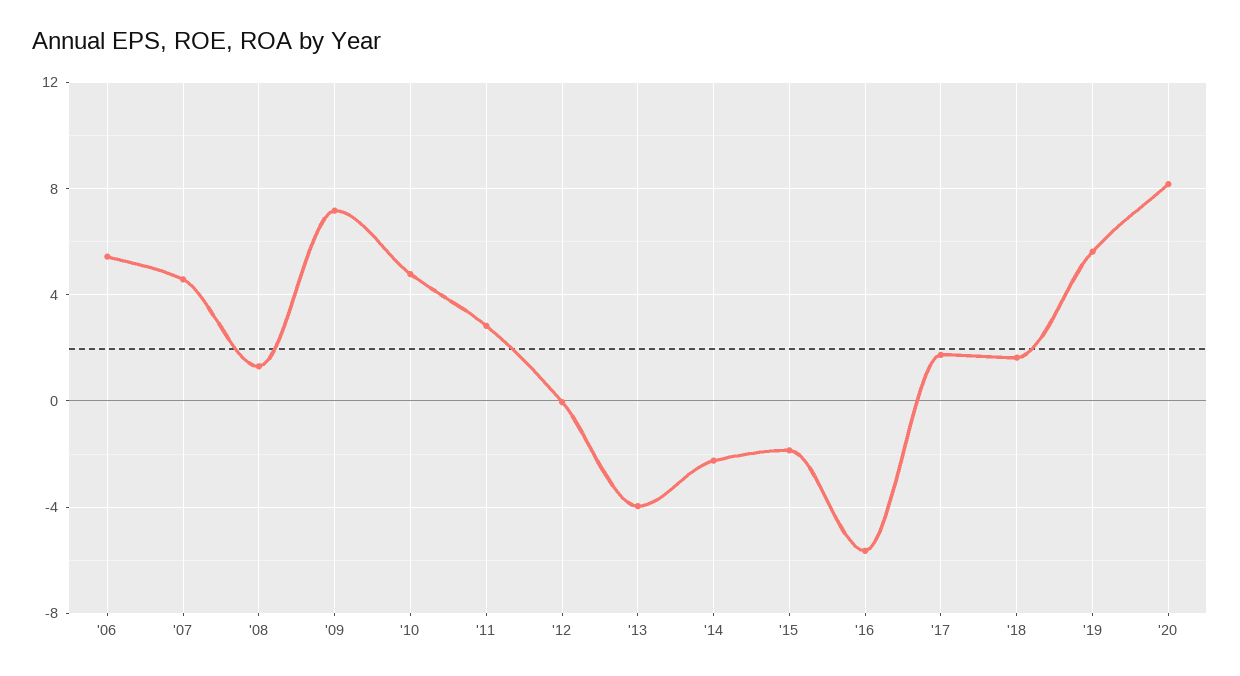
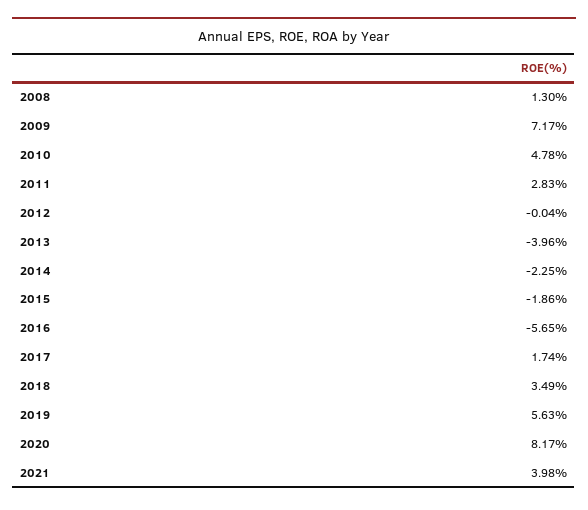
'06: 5.5 -> none
'07: 4.5 -> none
'18: 1.5 -> 3.49
2021: none -> 3.98

